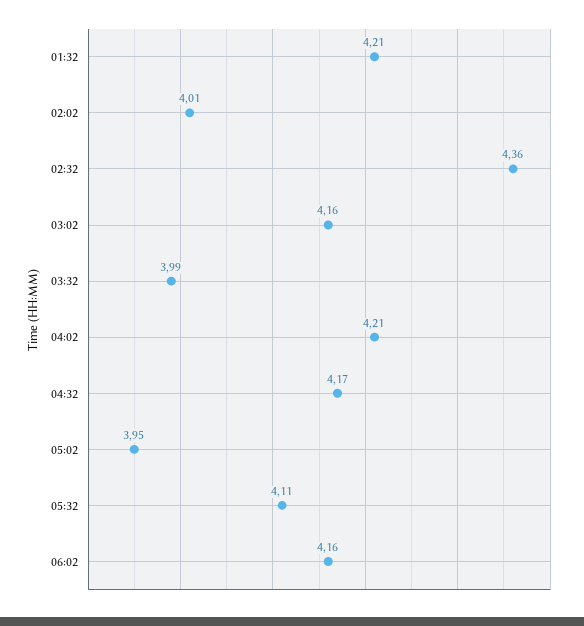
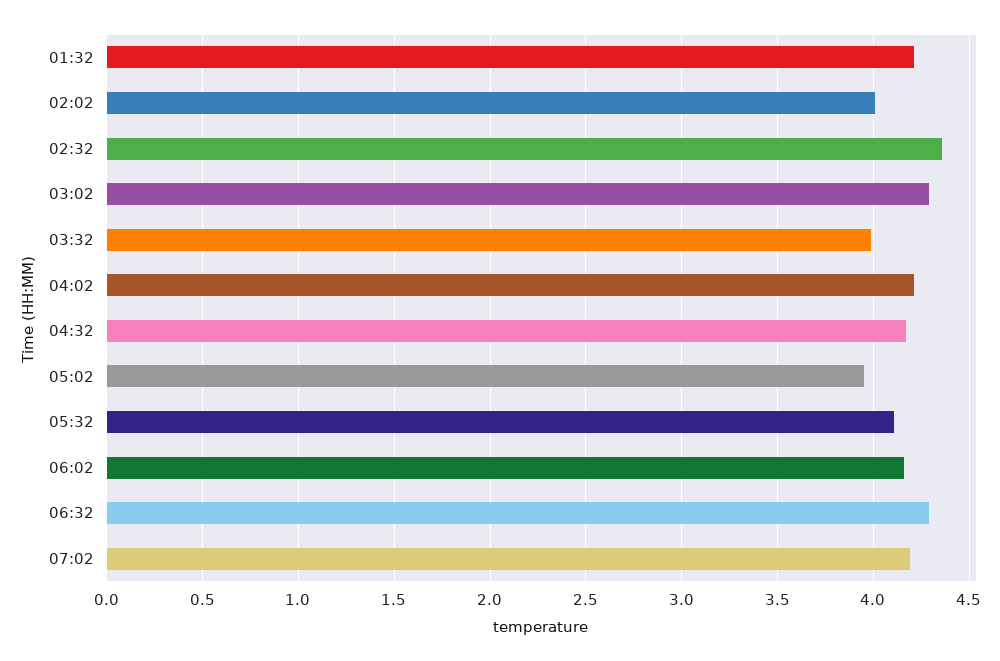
03:02: 4.16 -> 4.3
06:32: none -> 4.3
07:02: none -> 4.2

